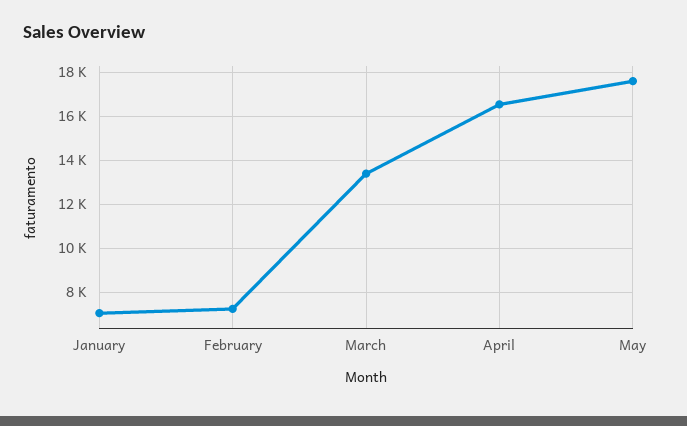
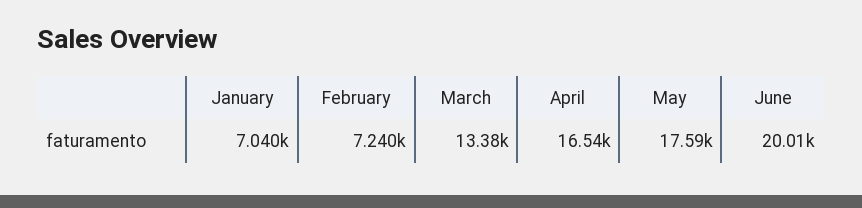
June: none -> 20010

